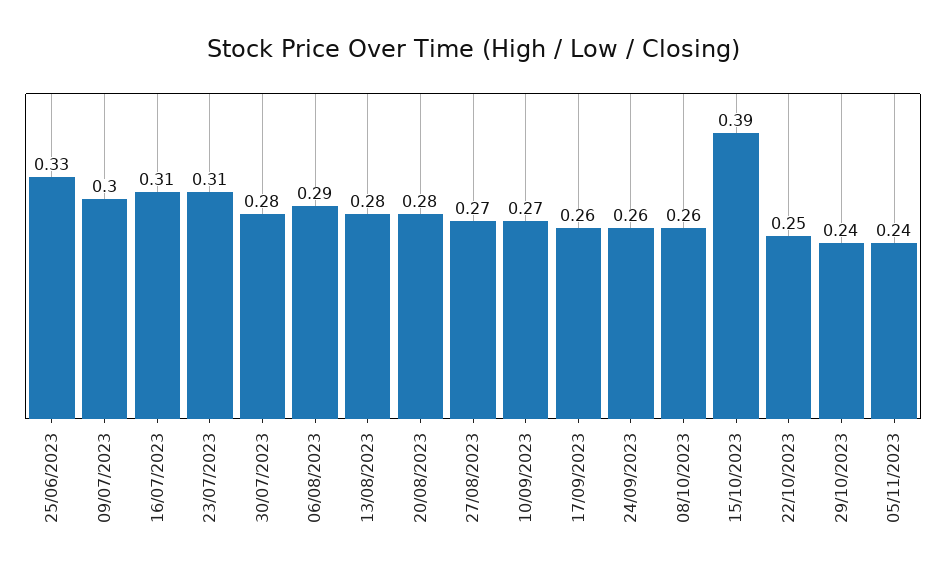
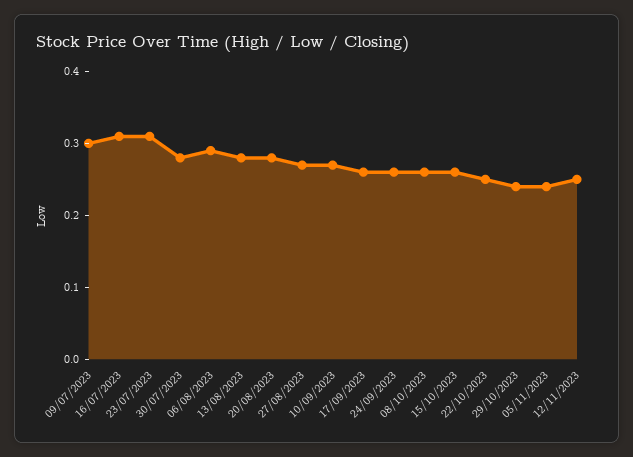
25/06/2023: 0.33 -> none
15/10/2023: 0.39 -> 0.25
12/11/2023: none -> 0.25

